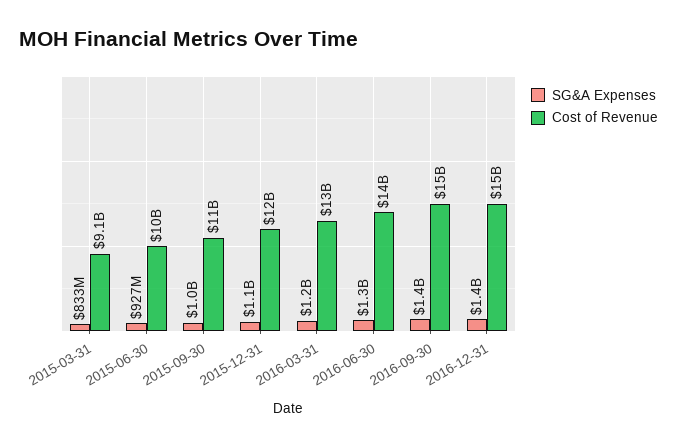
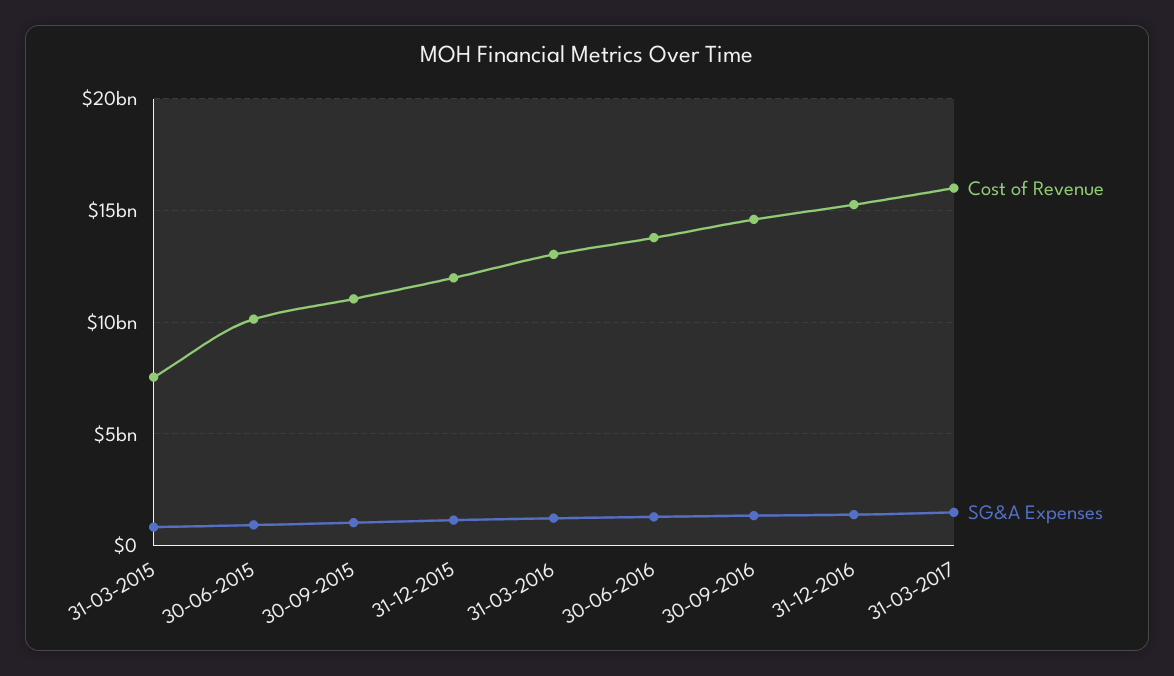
Cost of Revenue, 2015-03-31: 9100000000 -> 7500000000
Cost of Revenue, 31-03-2017: none -> 16000000000
SG&A Expenses, 31-03-2017: none -> 1500000000

